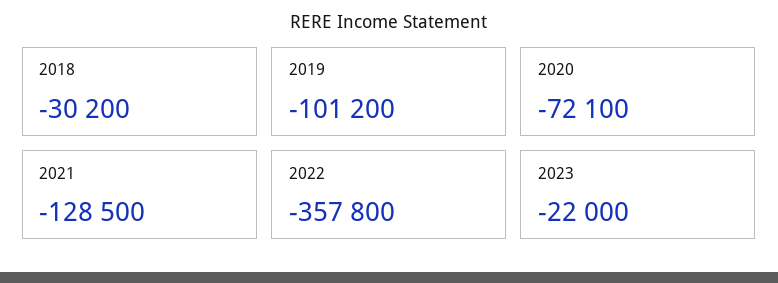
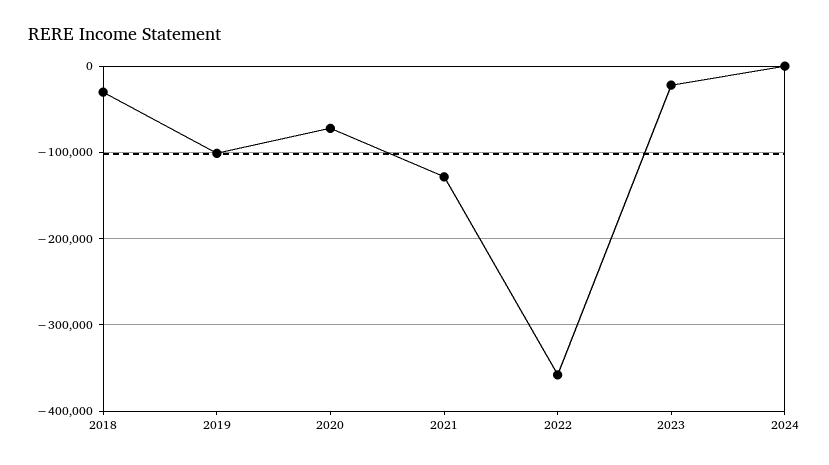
2024: none -> 0

